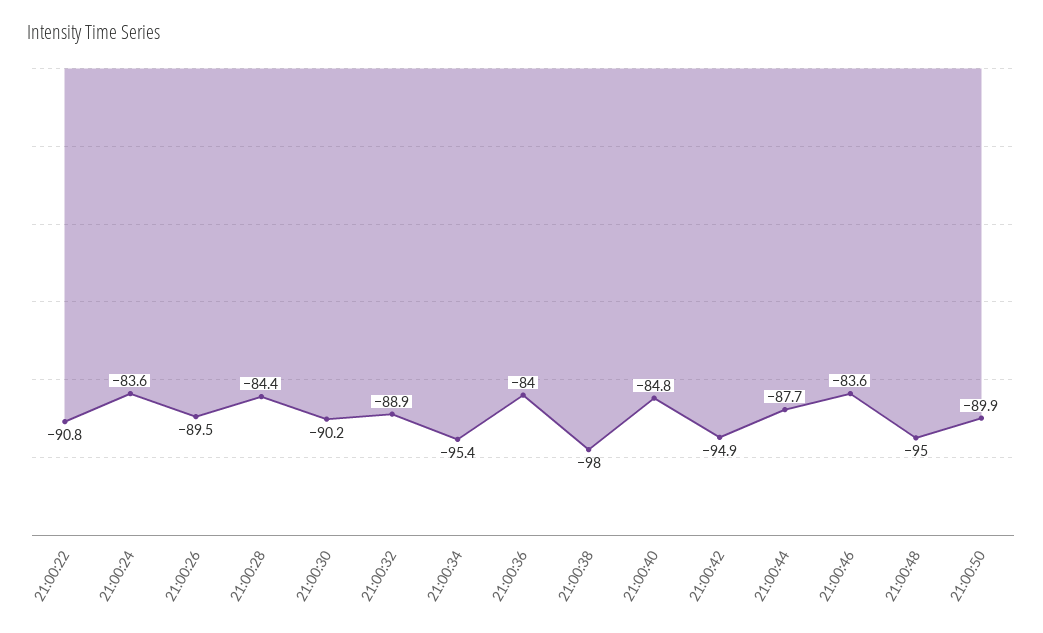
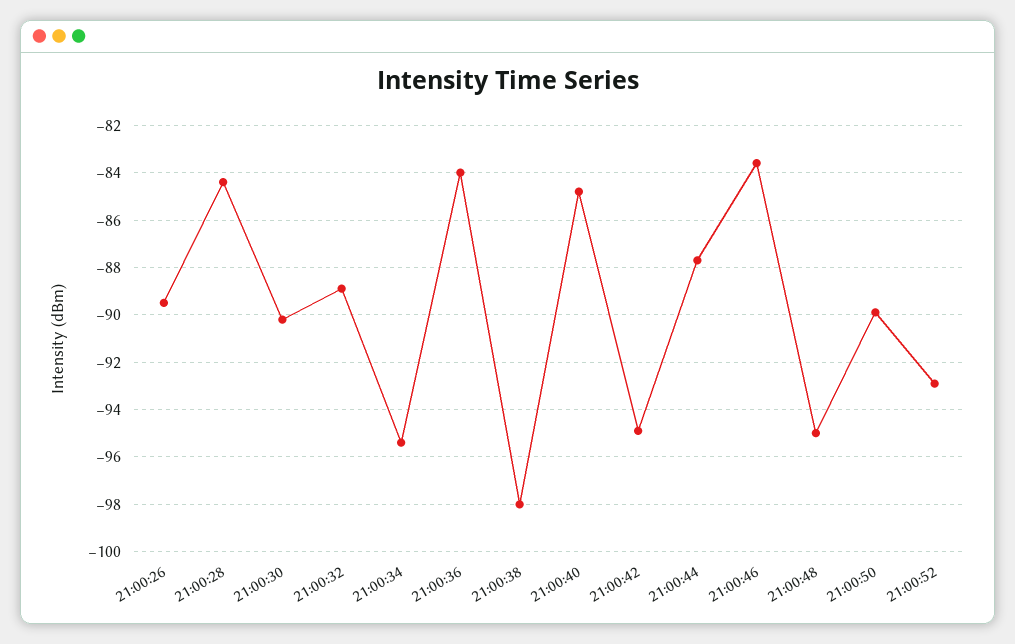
21:00:22: -90.8 -> none
21:00:24: -83.6 -> none
21:00:52: none -> -93

